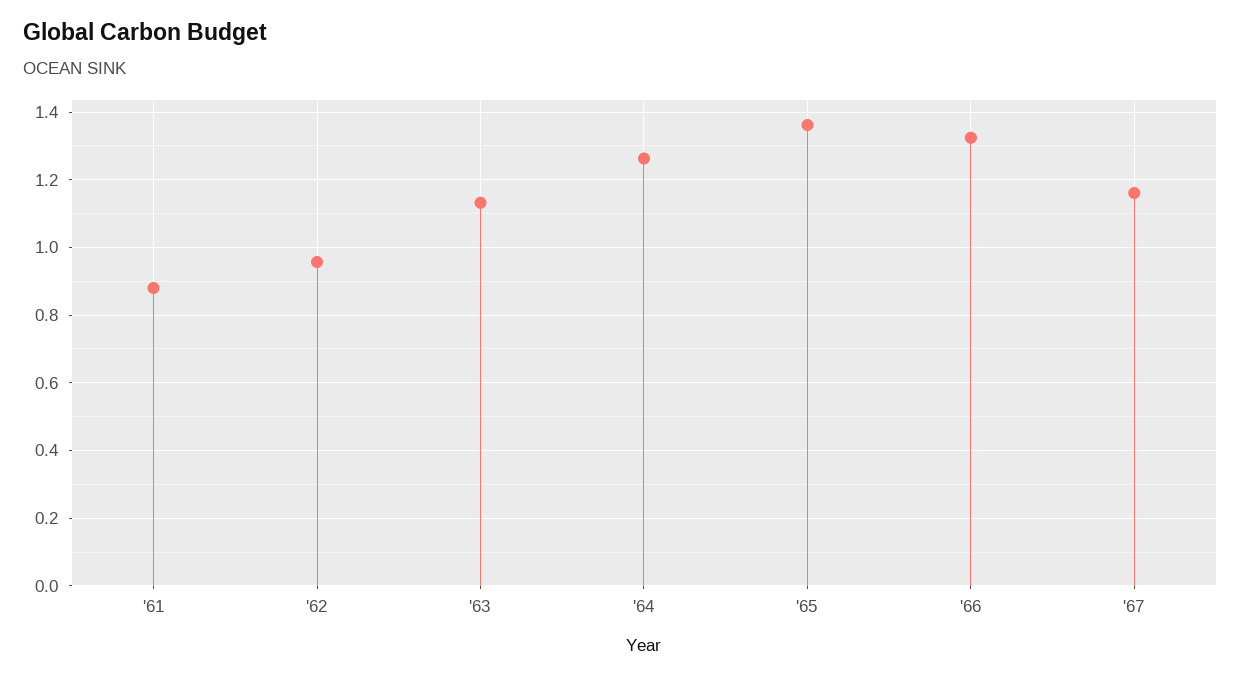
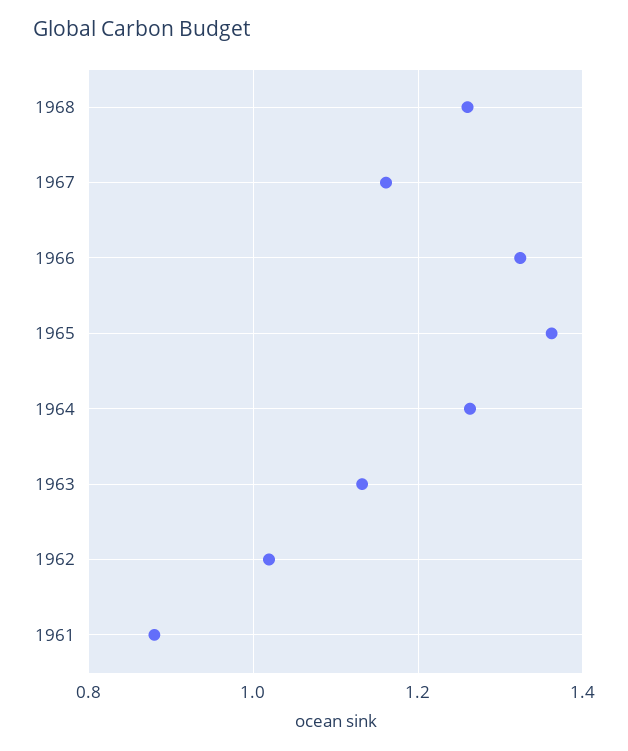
'62: 0.96 -> 1.02
1968: none -> 1.26

